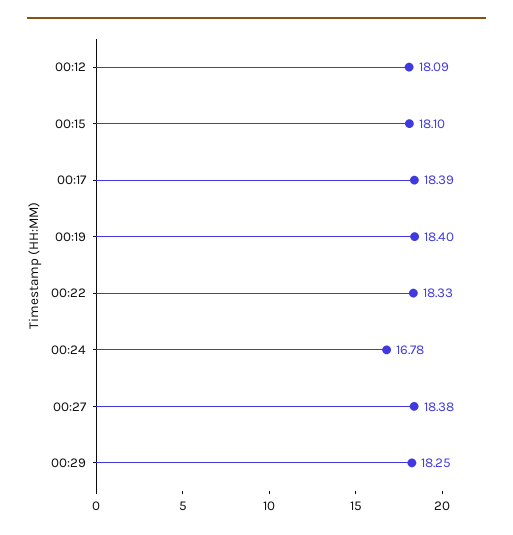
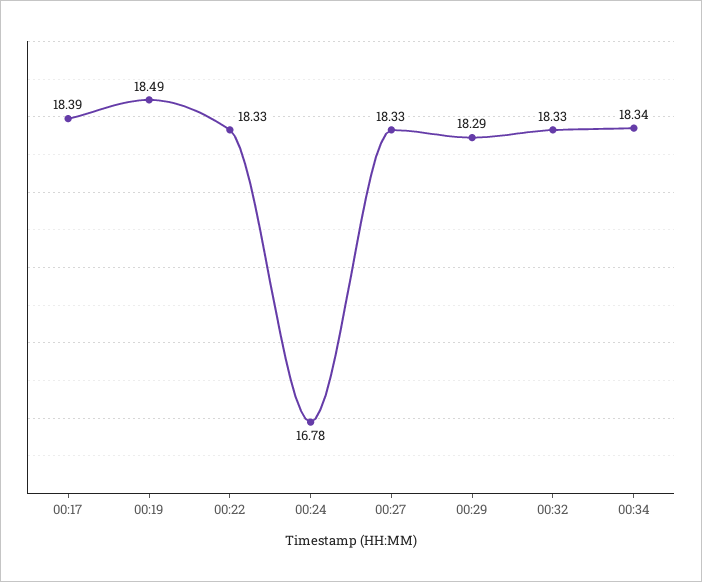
00:12: 18.09 -> none
00:15: 18.1 -> none
00:19: 18.4 -> 18.49
00:27: 18.38 -> 18.33
00:29: 18.25 -> 18.29
00:32: none -> 18.33
00:34: none -> 18.34

